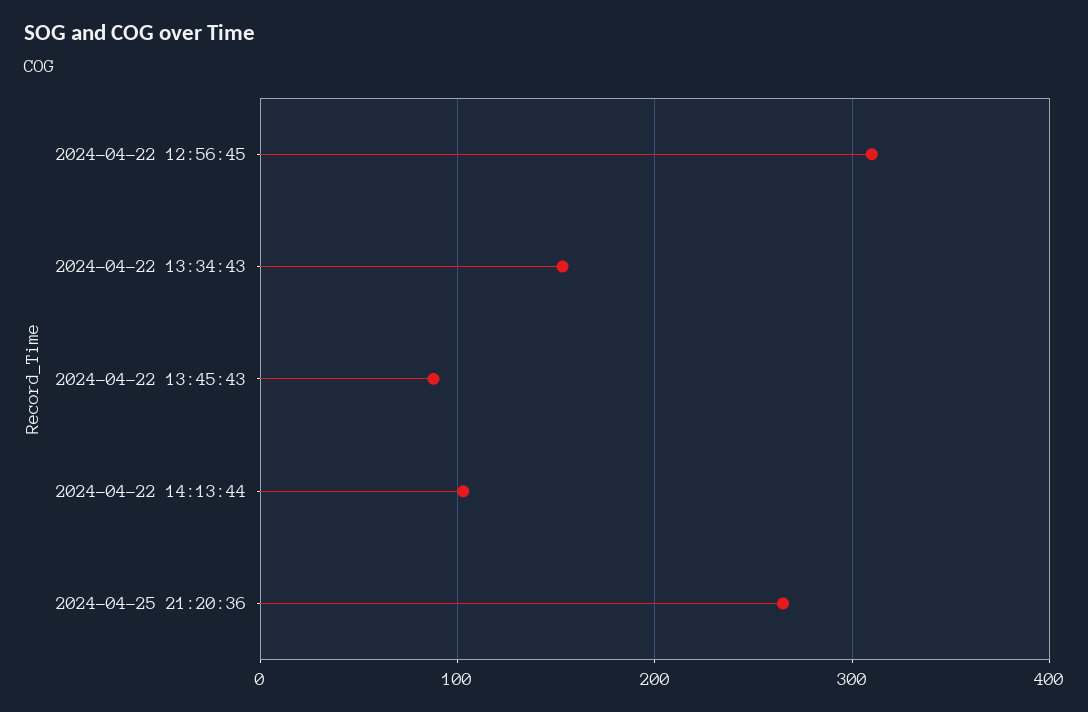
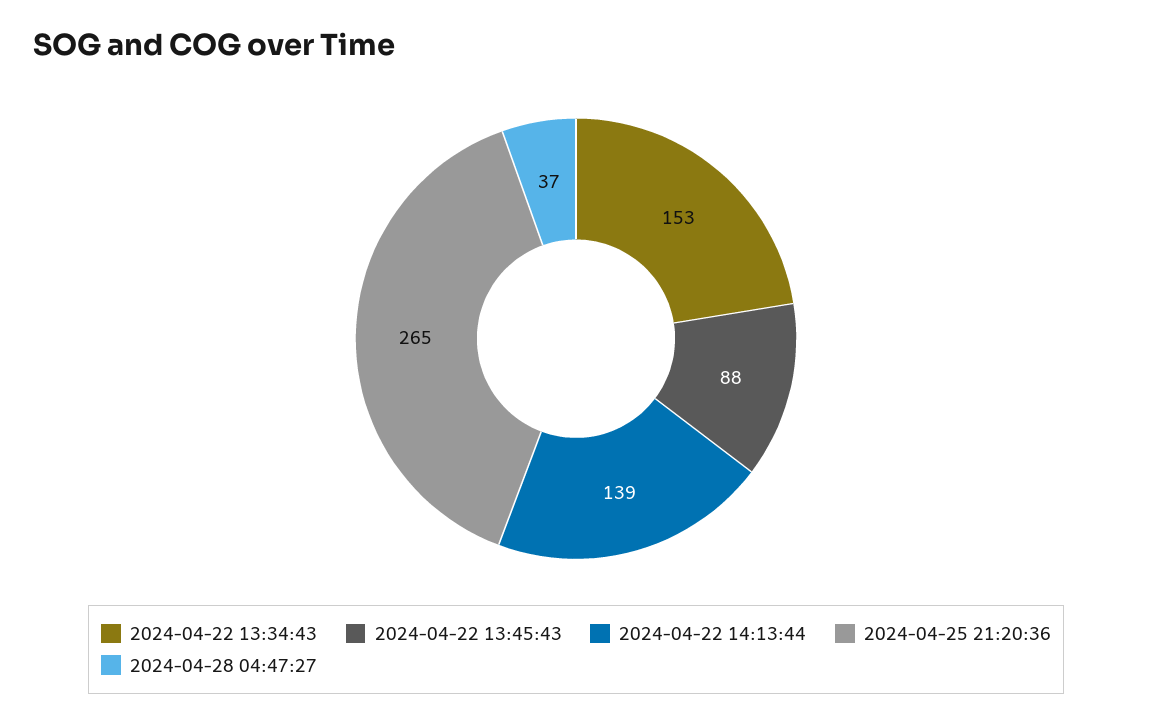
2024-04-22 12:56:45: 310 -> none
2024-04-22 14:13:44: 100 -> 139
2024-04-28 04:47:27: none -> 37

